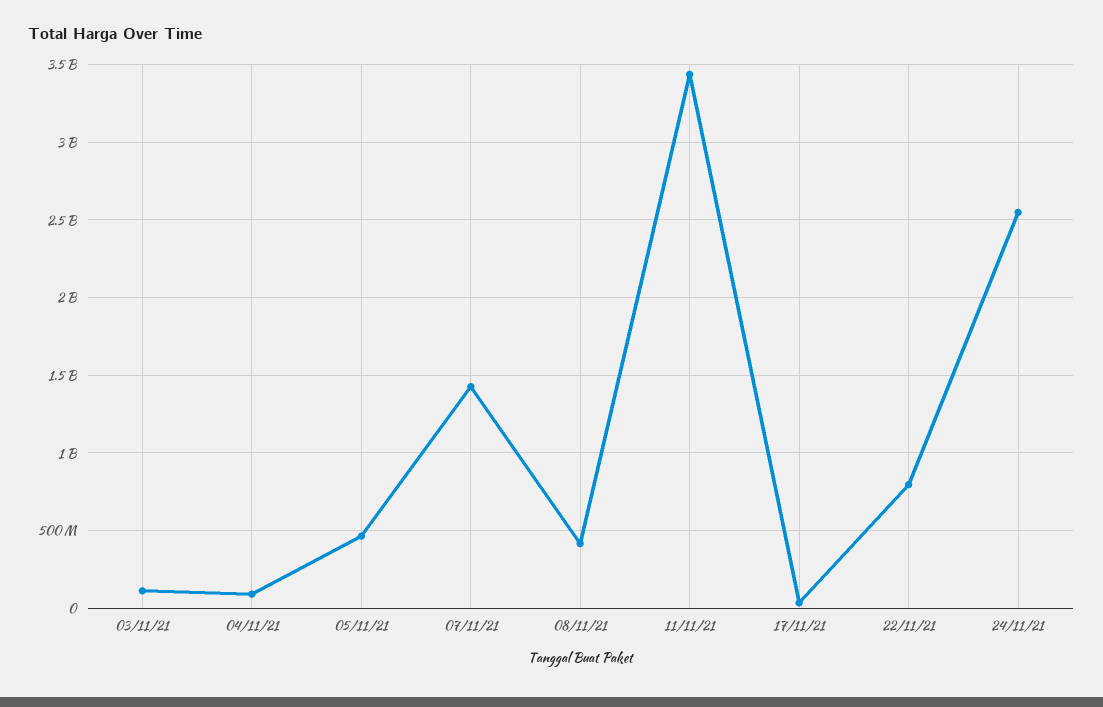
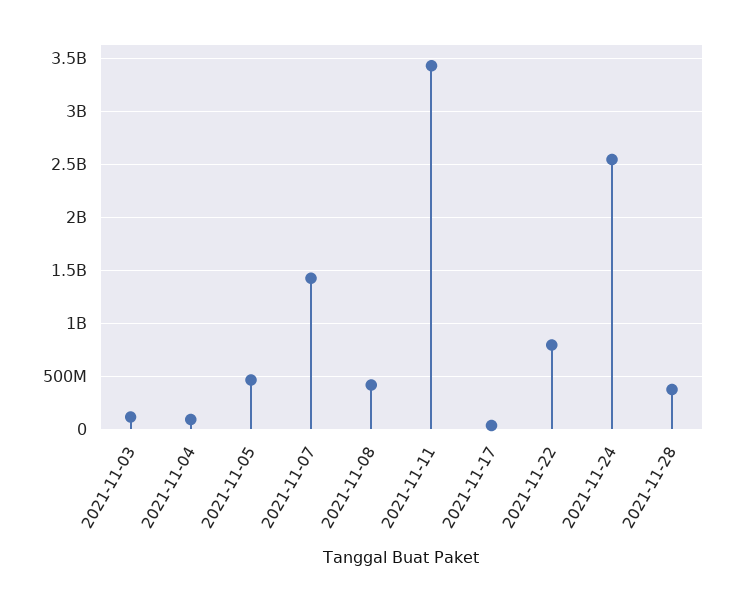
2021-11-28: none -> 400000000

